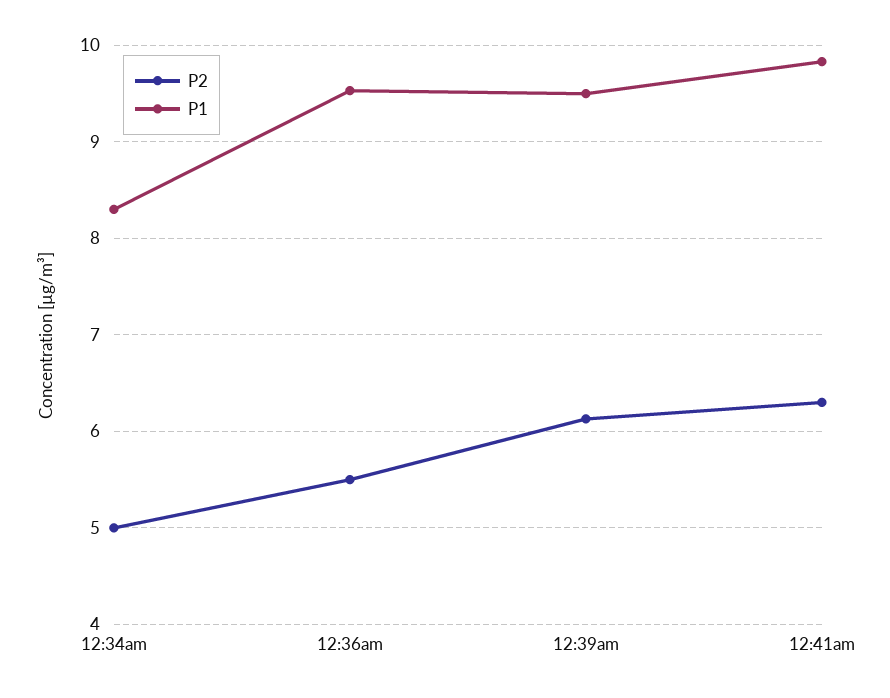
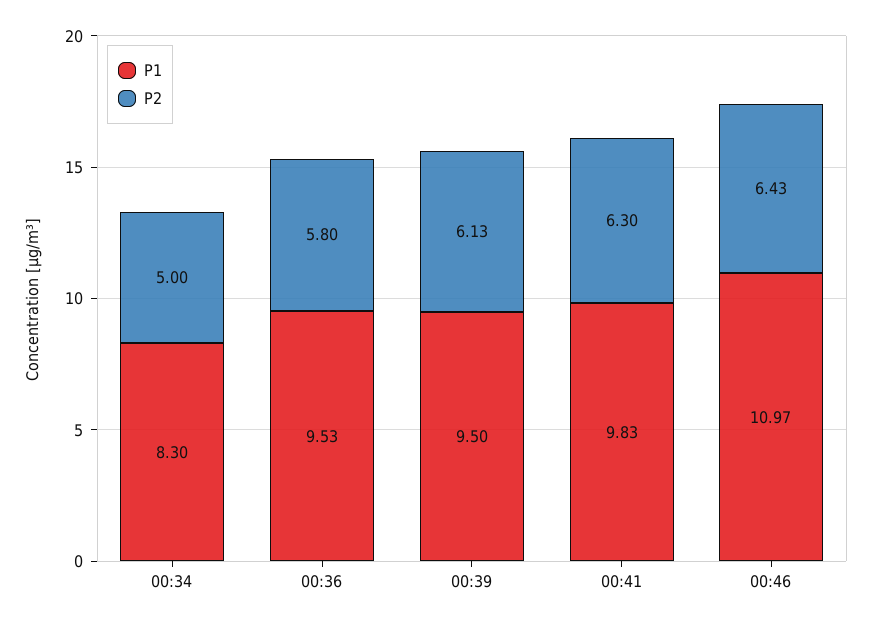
P2, 12:36am: 5.5 -> 5.8
P1, 00:46: none -> 10.97
P2, 00:46: none -> 6.43

